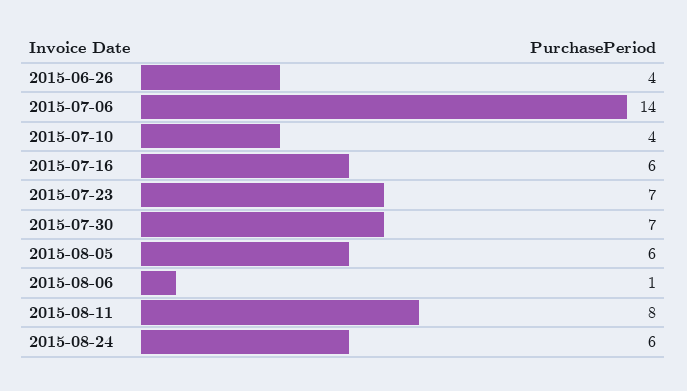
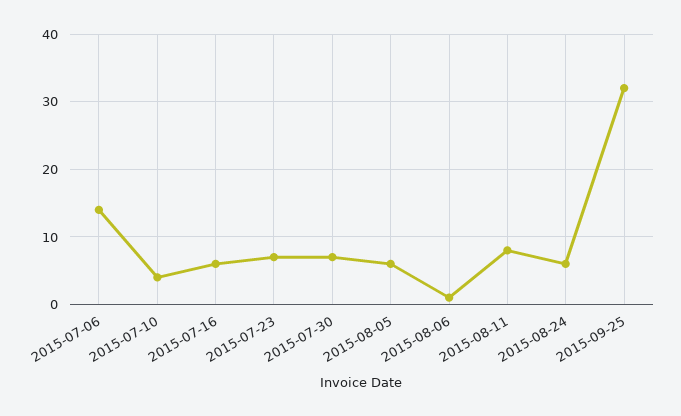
2015-06-26: 4 -> none
2015-09-25: none -> 32

